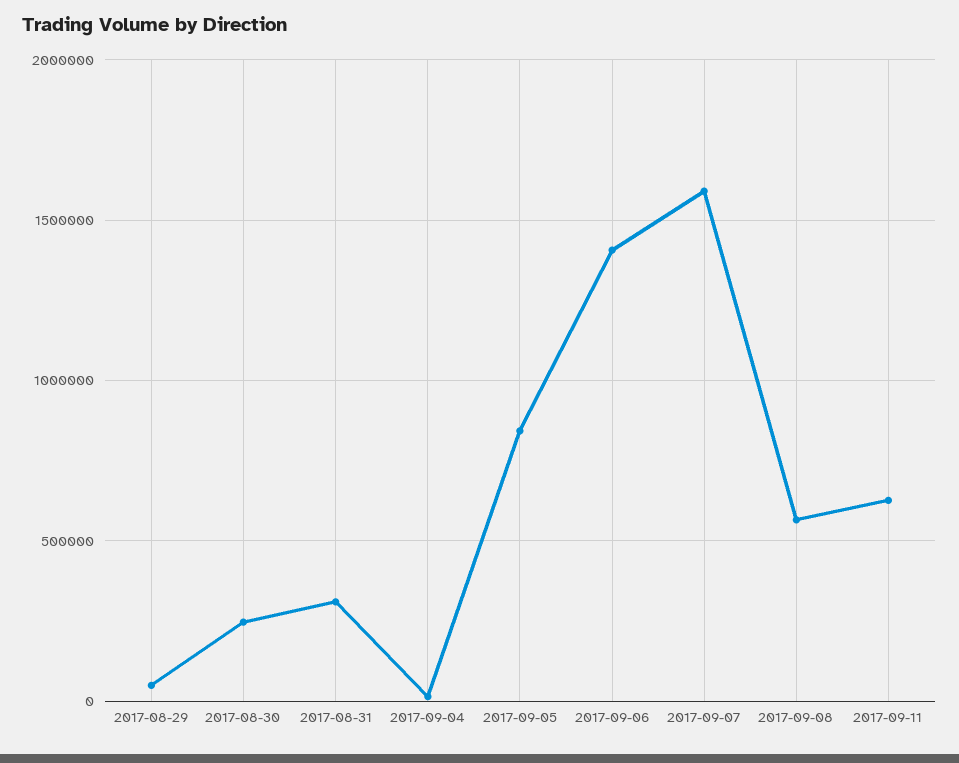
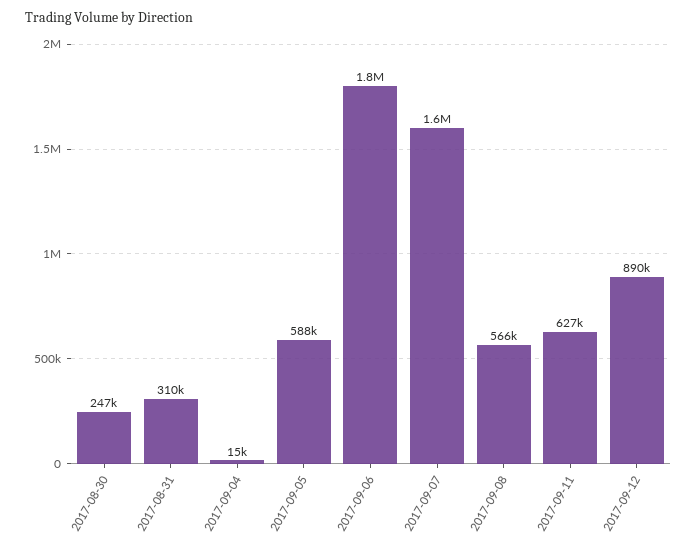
2017-08-29: 50000 -> none
2017-09-05: 850000 -> 588000
2017-09-06: 1400000 -> 1800000
2017-09-12: none -> 890000

